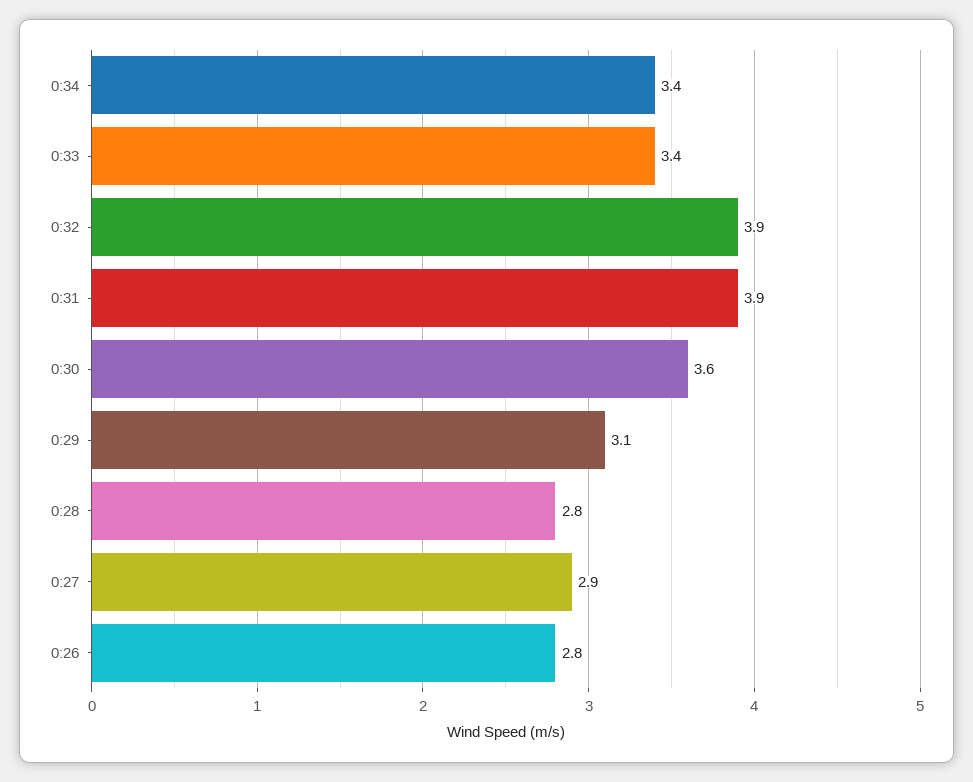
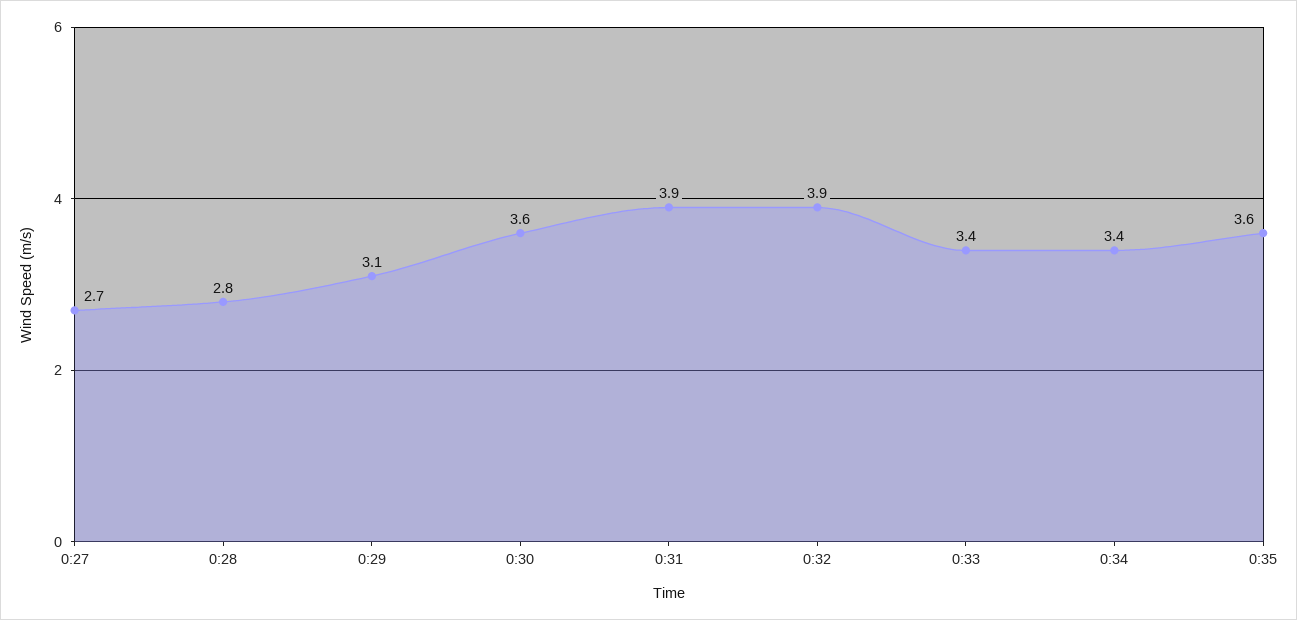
0:27: 2.9 -> 2.7
0:26: 2.8 -> none
0:35: none -> 3.6

